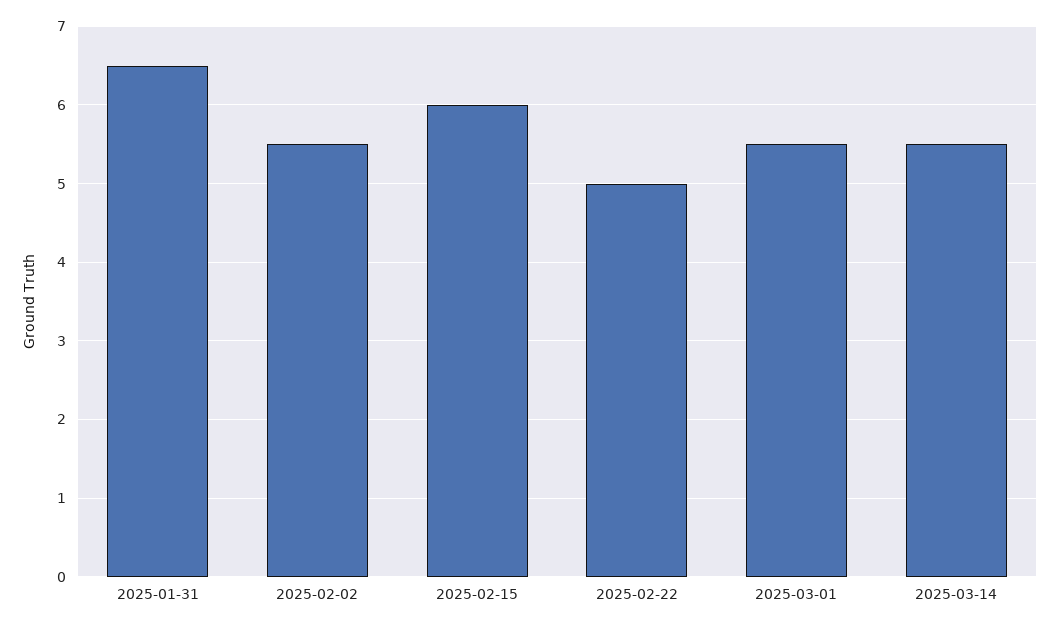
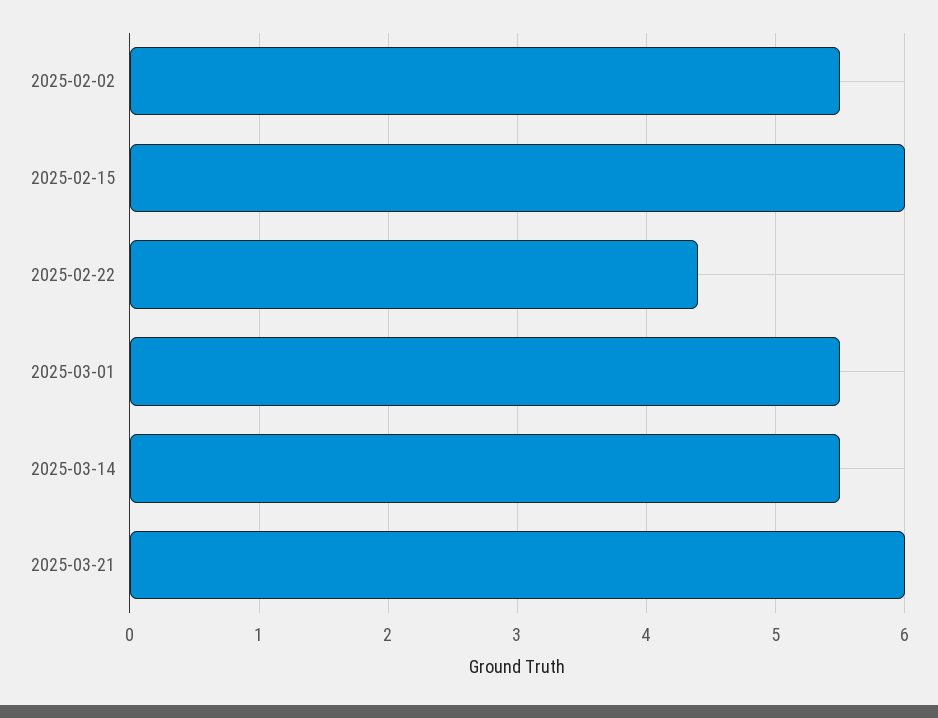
2025-01-31: 6.5 -> none
2025-02-22: 5 -> 4.4
2025-03-21: none -> 6

